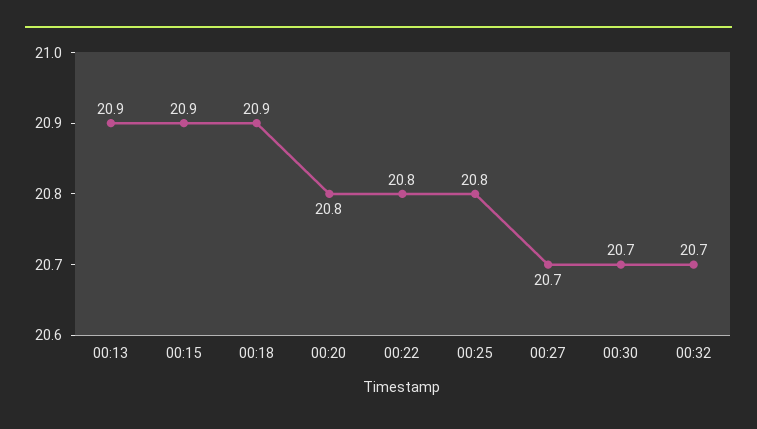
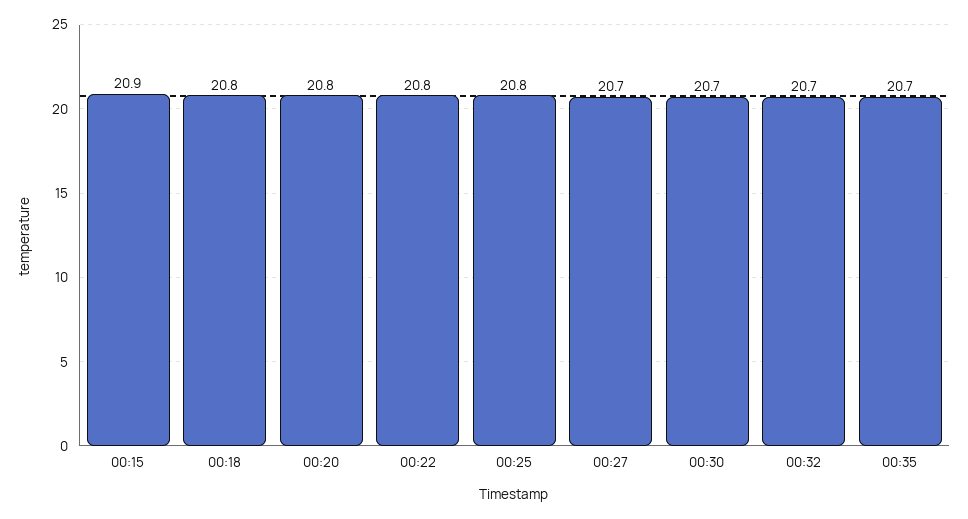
00:13: 20.9 -> none
00:18: 20.9 -> 20.8
00:35: none -> 20.7

